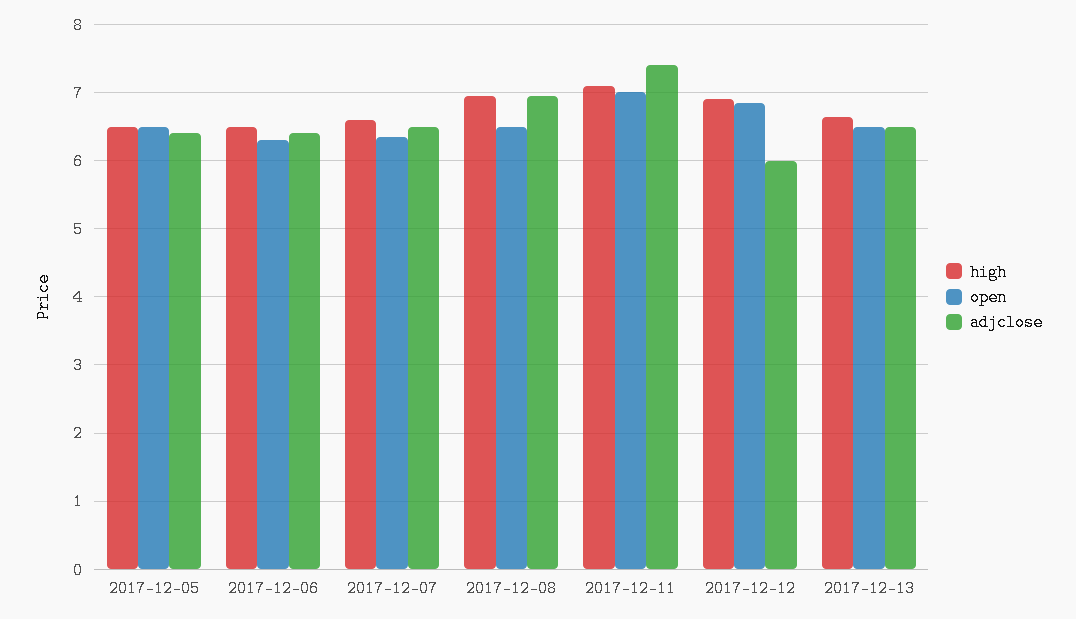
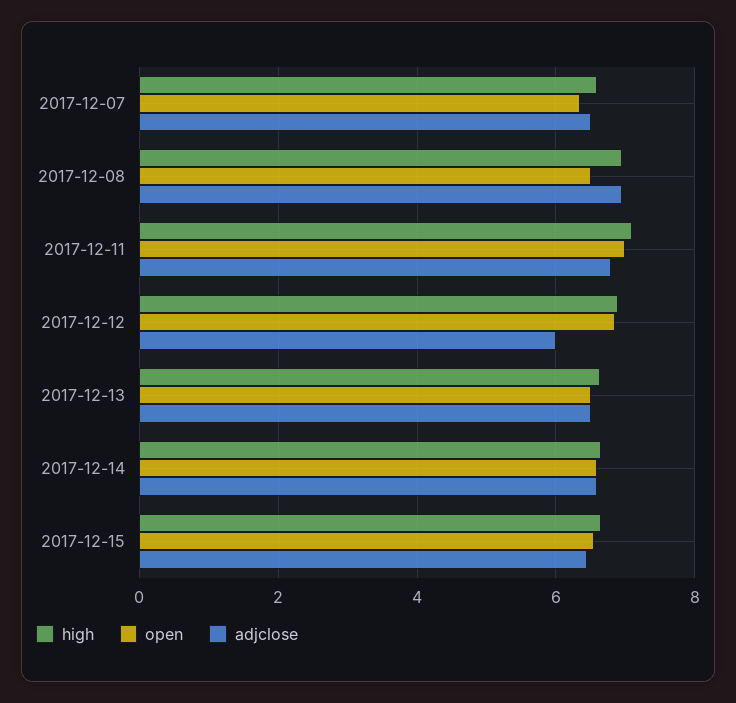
high, 2017-12-05: 6.5 -> none
open, 2017-12-05: 6.5 -> none
adjclose, 2017-12-05: 6.4 -> none
high, 2017-12-06: 6.5 -> none
open, 2017-12-06: 6.3 -> none
adjclose, 2017-12-06: 6.4 -> none
adjclose, 2017-12-11: 7.4 -> 6.8
high, 2017-12-14: none -> 6.6
open, 2017-12-14: none -> 6.6
adjclose, 2017-12-14: none -> 6.6
high, 2017-12-15: none -> 6.6
open, 2017-12-15: none -> 6.6
adjclose, 2017-12-15: none -> 6.4

